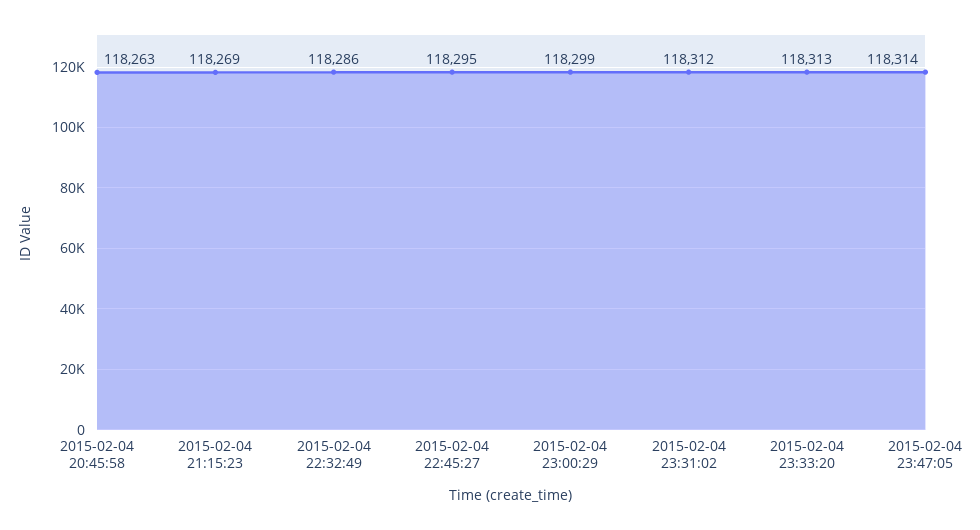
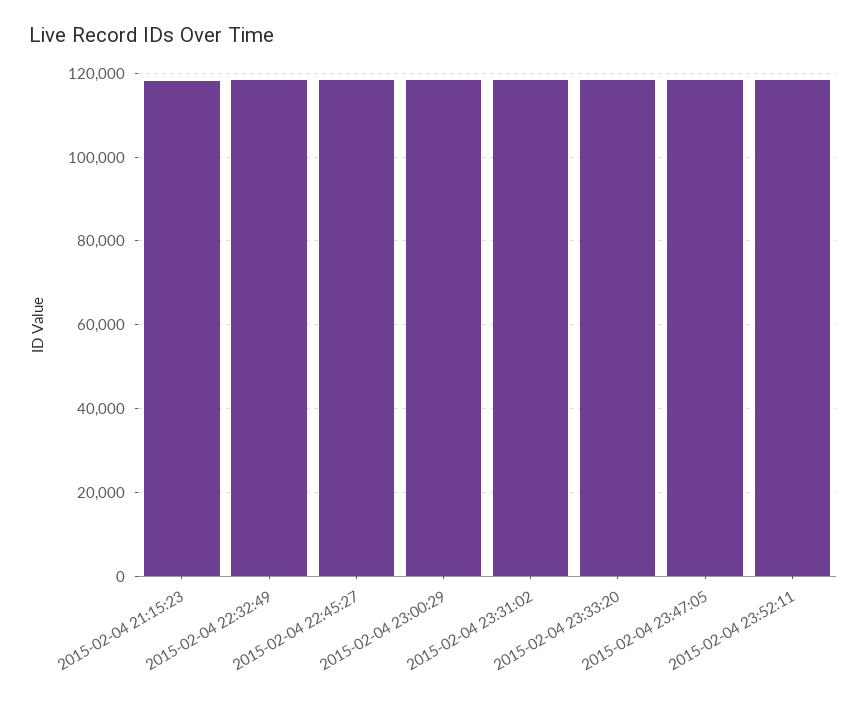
2015-02-04 20:45:58: 118263 -> none
2015-02-04 23:52:11: none -> 118000

